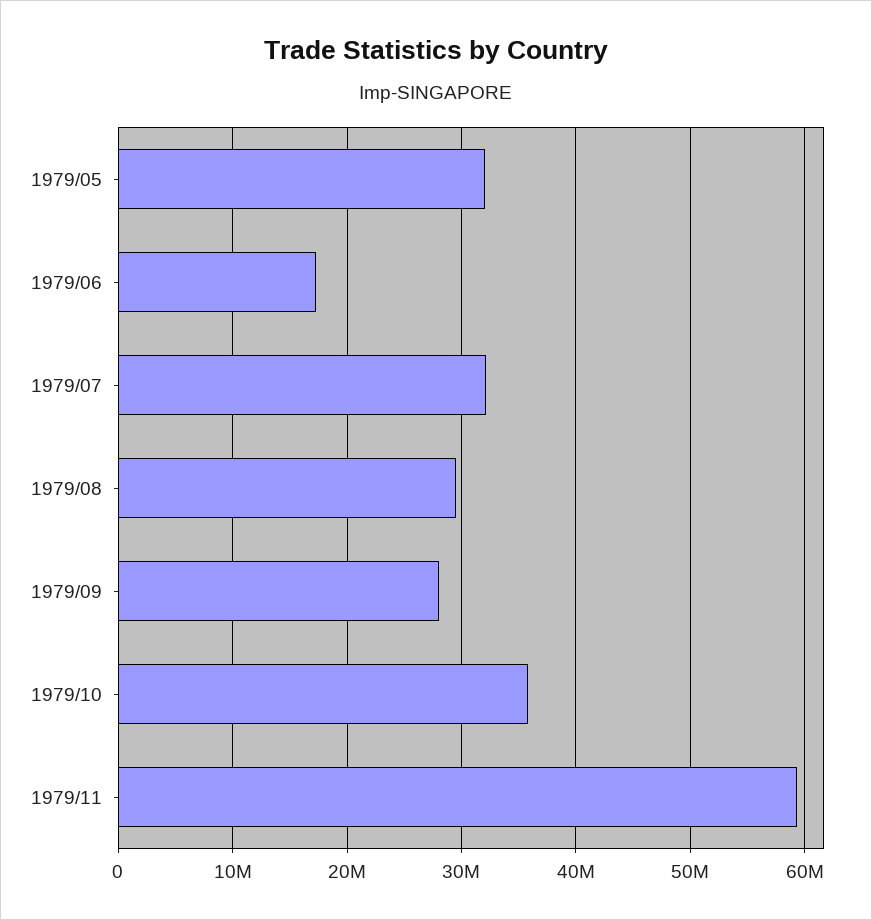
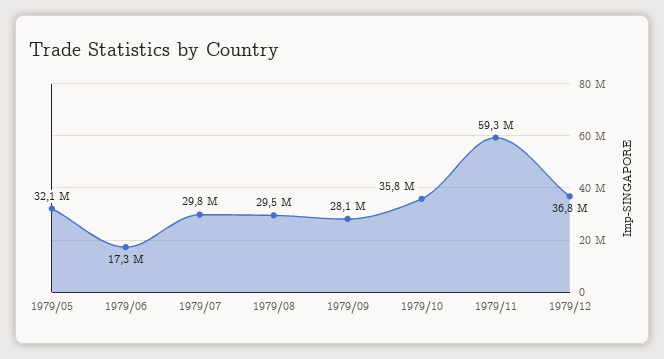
1979/07: 32000000 -> 29800000
1979/12: none -> 36800000

